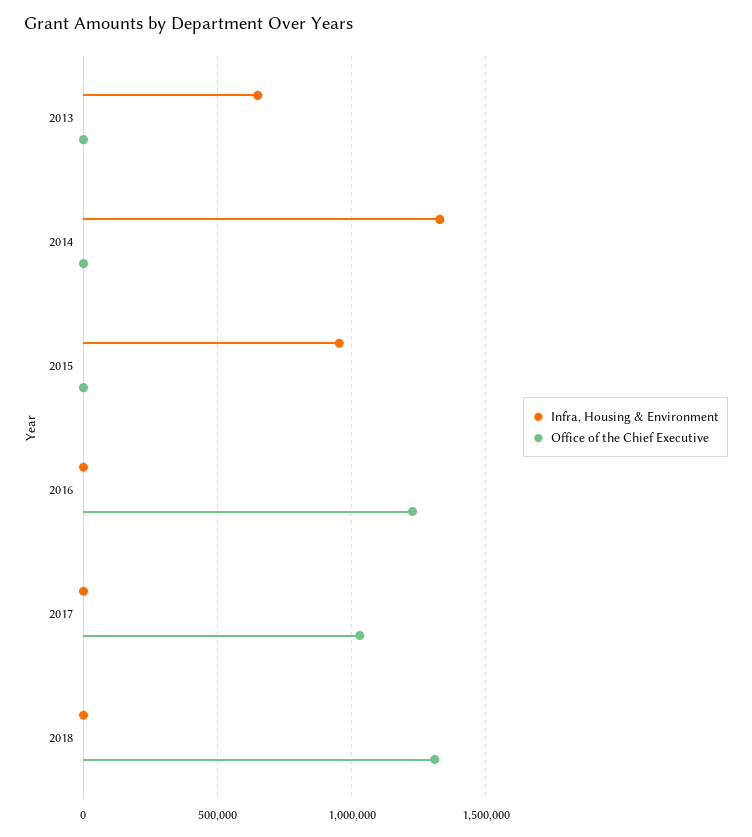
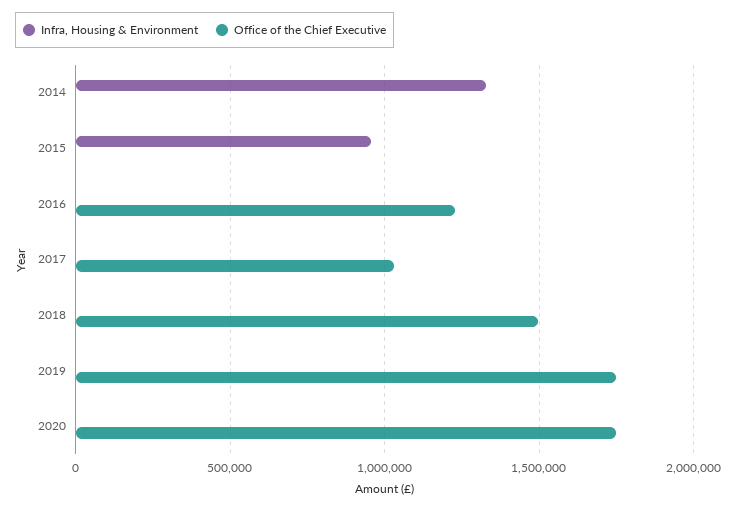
Infra, Housing & Environment, 2013: 650000 -> none
Office of the Chief Executive, 2013: 0 -> none
Office of the Chief Executive, 2018: 1300000 -> 1500000
Infra, Housing & Environment, 2019: none -> 0
Office of the Chief Executive, 2019: none -> 1750000
Infra, Housing & Environment, 2020: none -> 0
Office of the Chief Executive, 2020: none -> 1750000

